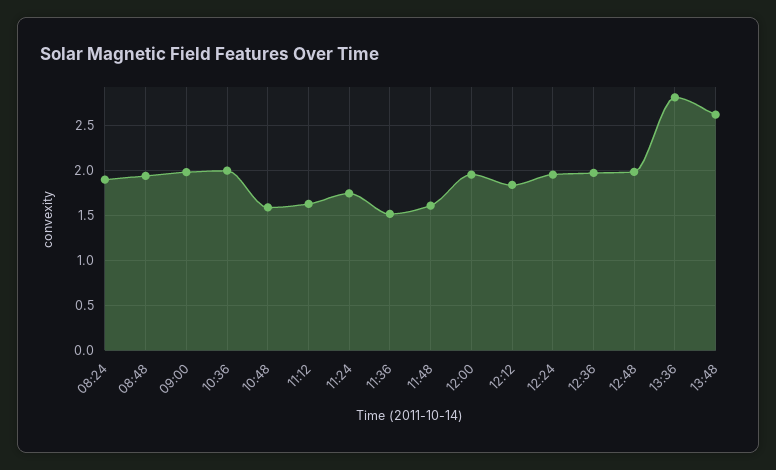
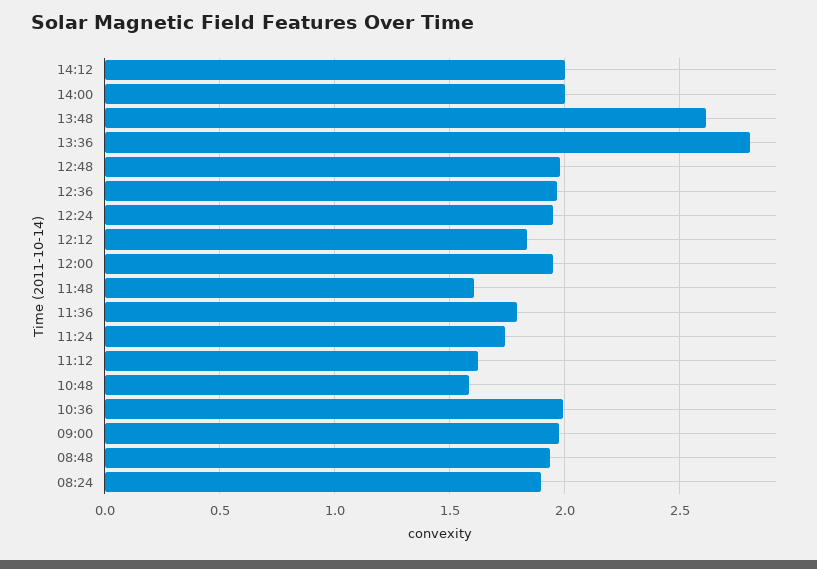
11:36: 1.5 -> 1.8
14:12: none -> 2
14:00: none -> 2

